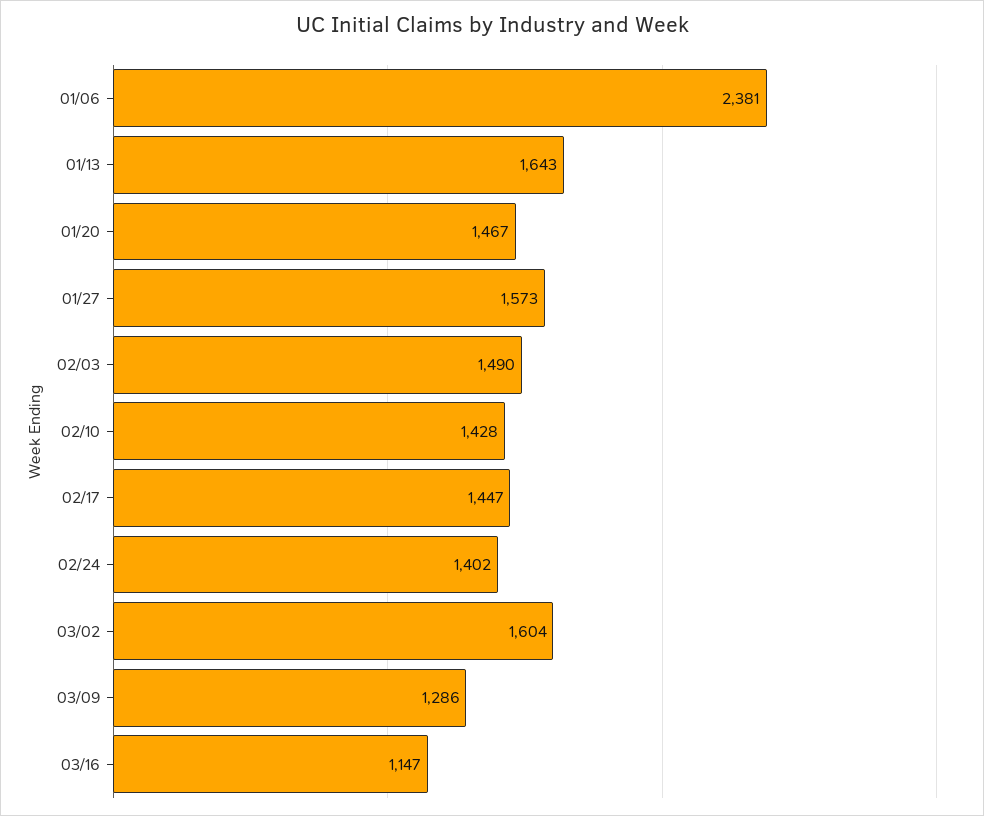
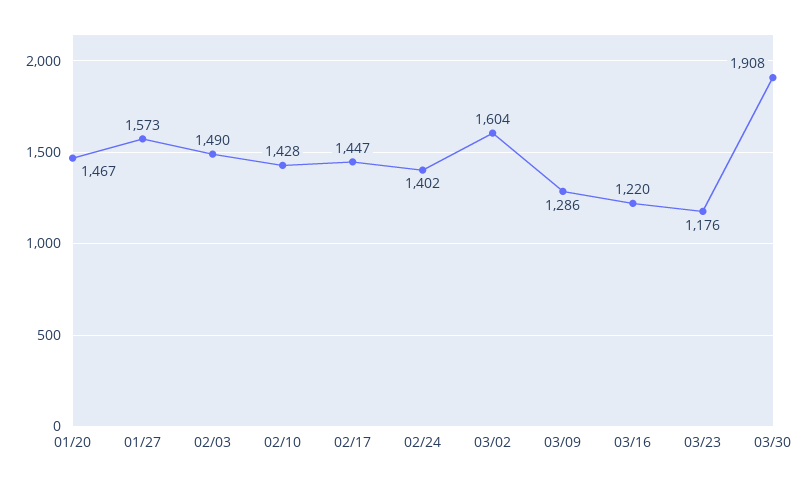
01/06: 2381 -> none
01/13: 1643 -> none
03/16: 1147 -> 1220
03/23: none -> 1176
03/30: none -> 1908

